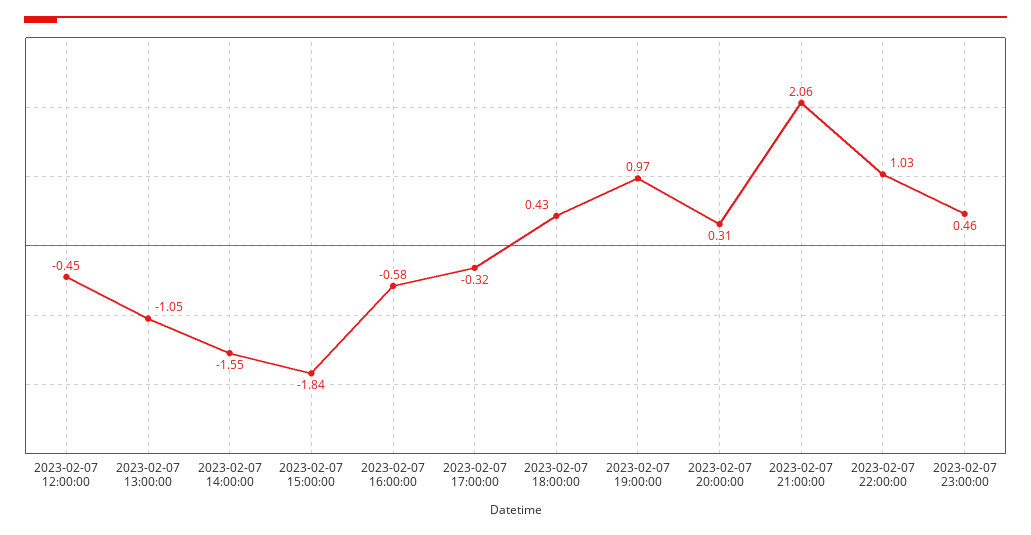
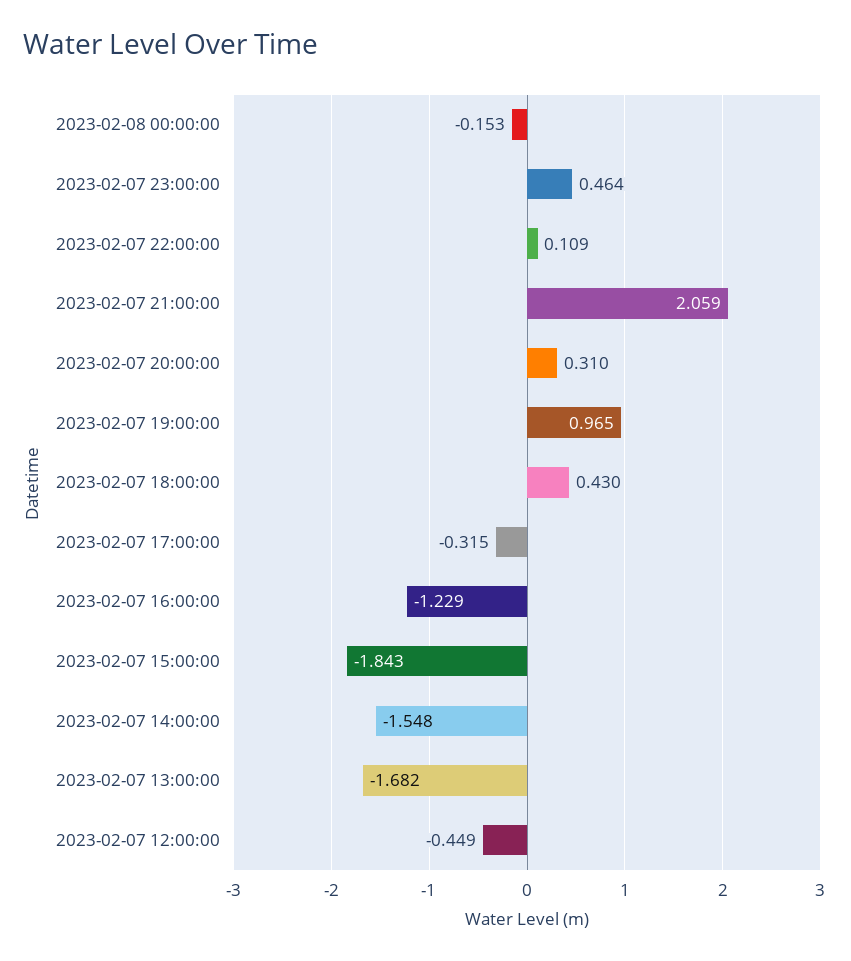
2023-02-07 13:00:00: -1.05 -> -1.682
2023-02-07 16:00:00: -0.58 -> -1.229
2023-02-07 22:00:00: 1.03 -> 0.109
2023-02-08 00:00:00: none -> -0.153

